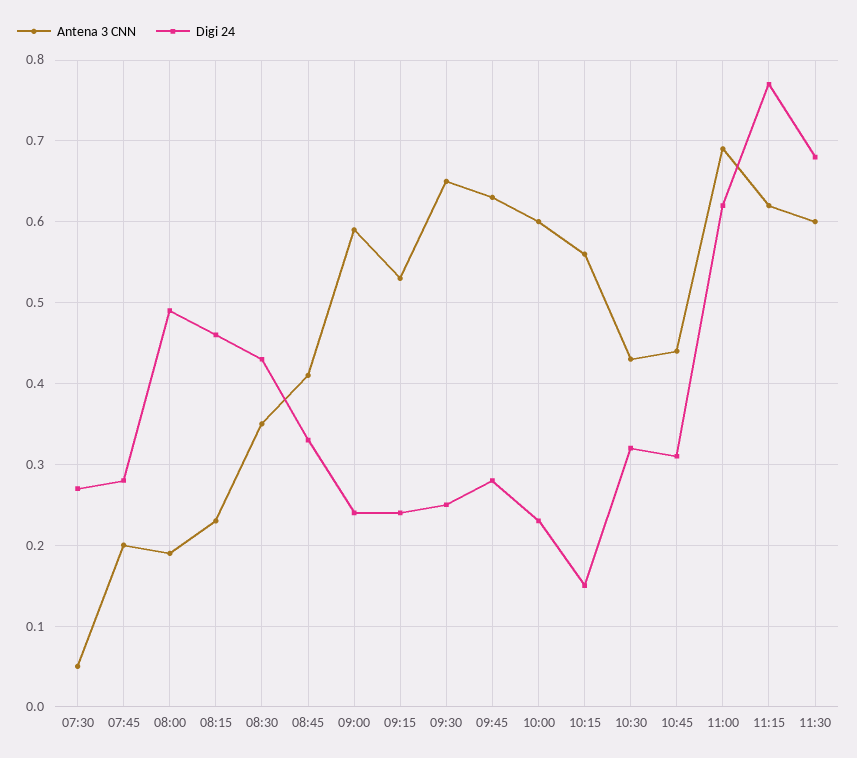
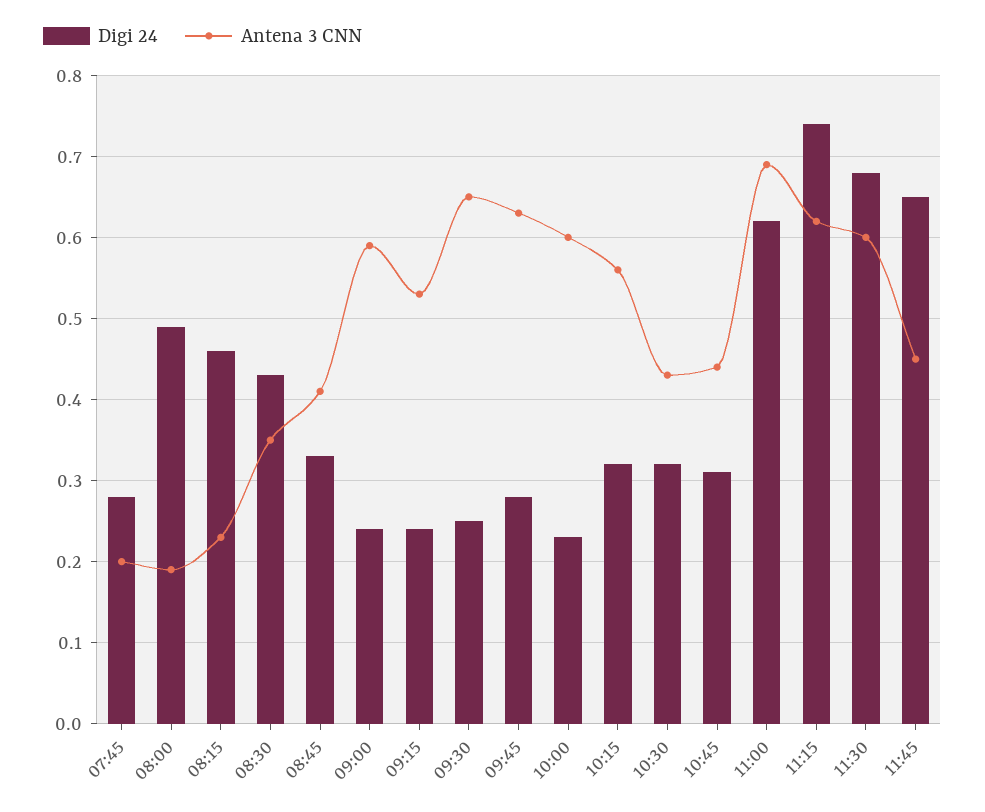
Antena 3 CNN, 07:30: 0.05 -> none
Digi 24, 07:30: 0.27 -> none
Digi 24, 10:15: 0.15 -> 0.32
Digi 24, 11:15: 0.77 -> 0.74
Digi 24, 11:45: none -> 0.65
Antena 3 CNN, 11:45: none -> 0.45

